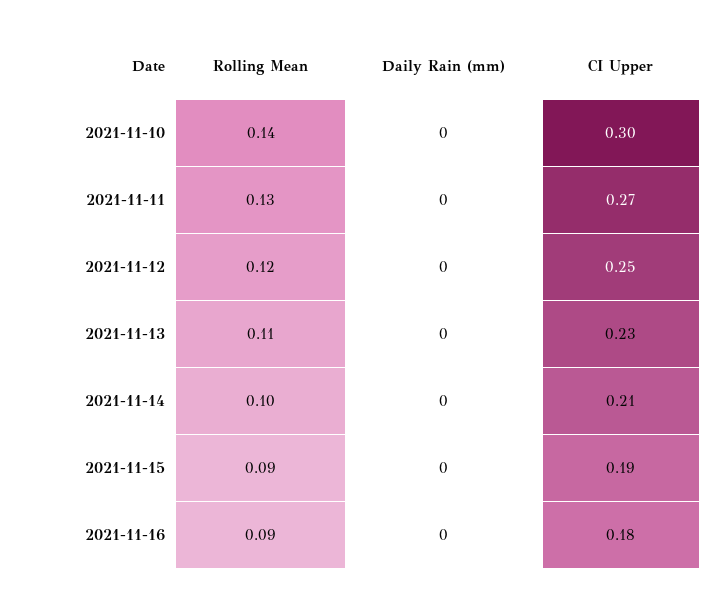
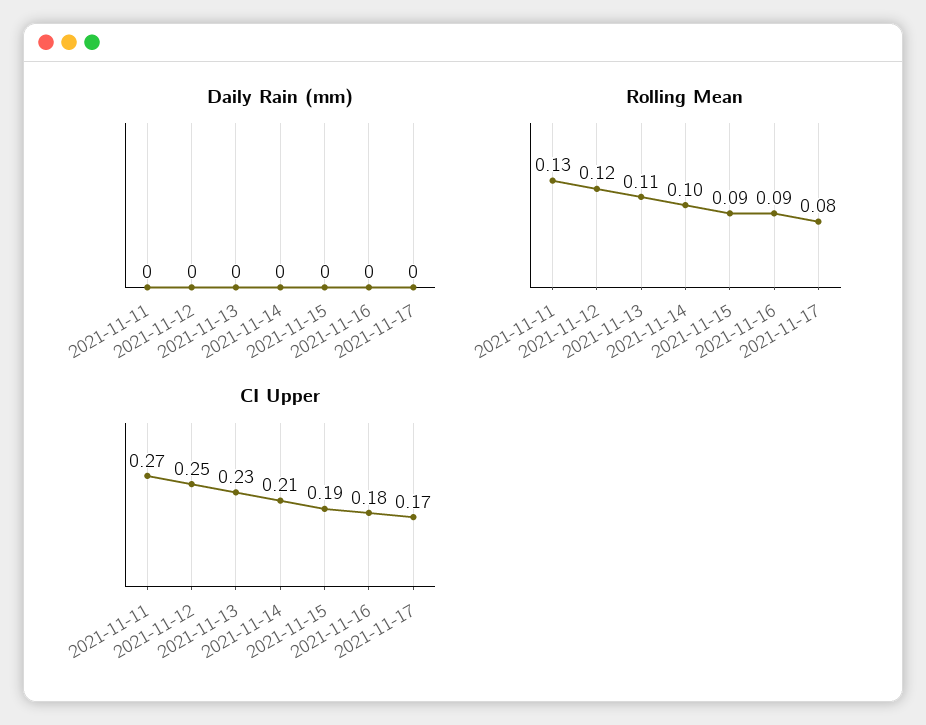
Rolling Mean, 2021-11-10: 0.14 -> none
Daily Rain (mm), 2021-11-10: 0 -> none
CI Upper, 2021-11-10: 0.3 -> none
Daily Rain (mm), 2021-11-17: none -> 0
Rolling Mean, 2021-11-17: none -> 0.08
CI Upper, 2021-11-17: none -> 0.17

